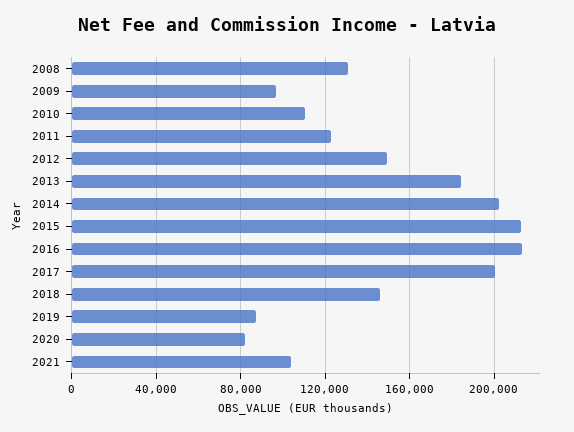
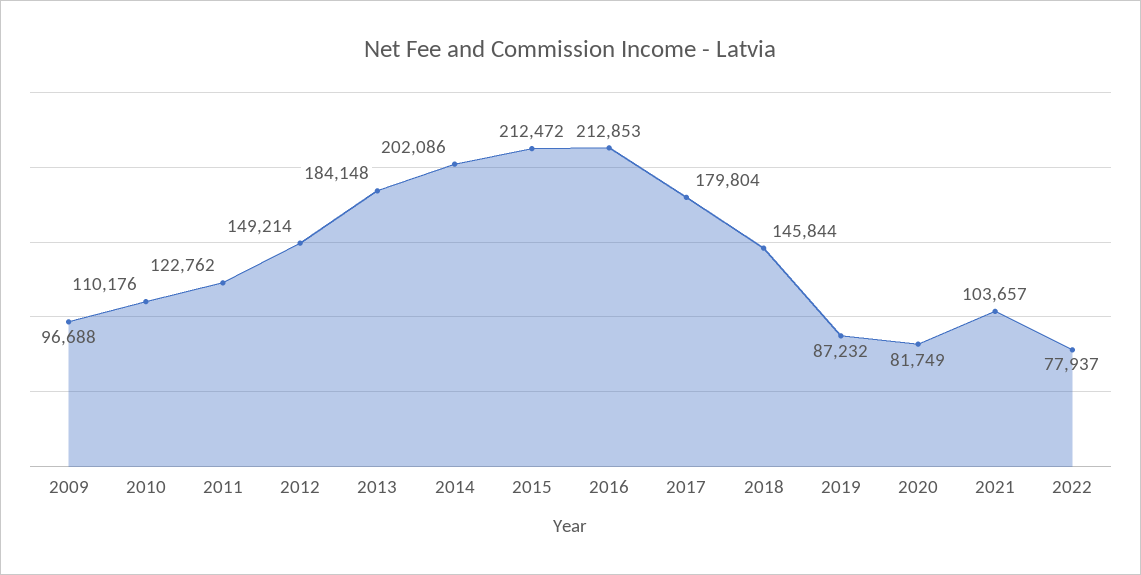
2008: 130000 -> none
2017: 200000 -> 179804
2022: none -> 77937

